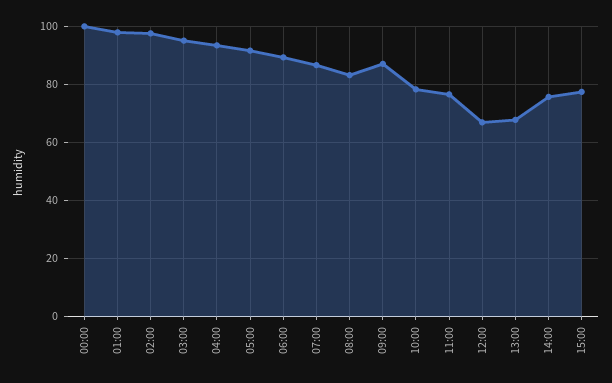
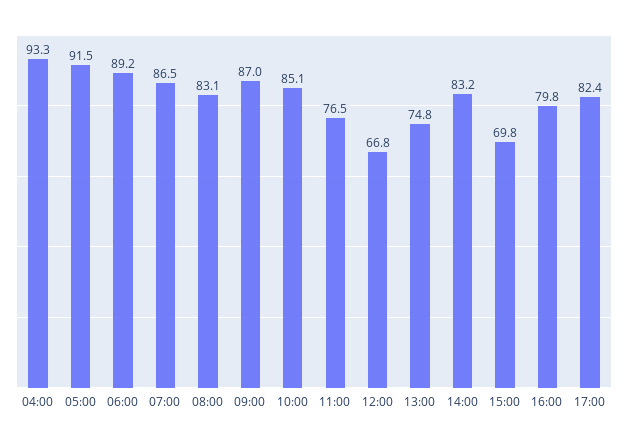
00:00: 100 -> none
01:00: 97.5 -> none
02:00: 97.5 -> none
03:00: 95 -> none
10:00: 77.5 -> 85.1
13:00: 67.5 -> 74.8
14:00: 75 -> 83.2
15:00: 77.5 -> 69.8
16:00: none -> 79.8
17:00: none -> 82.4

